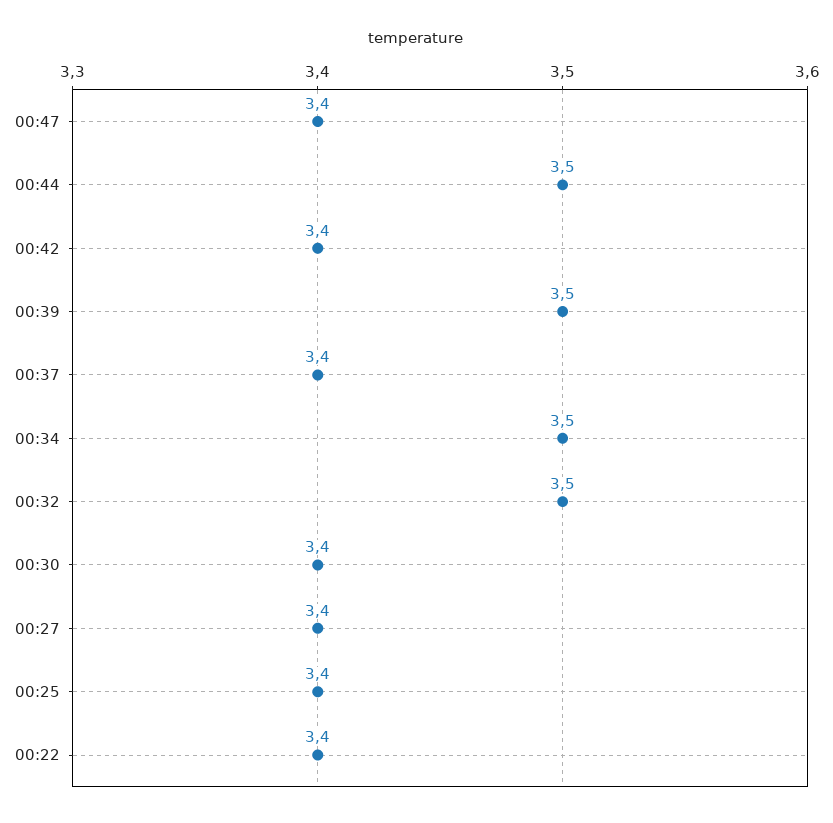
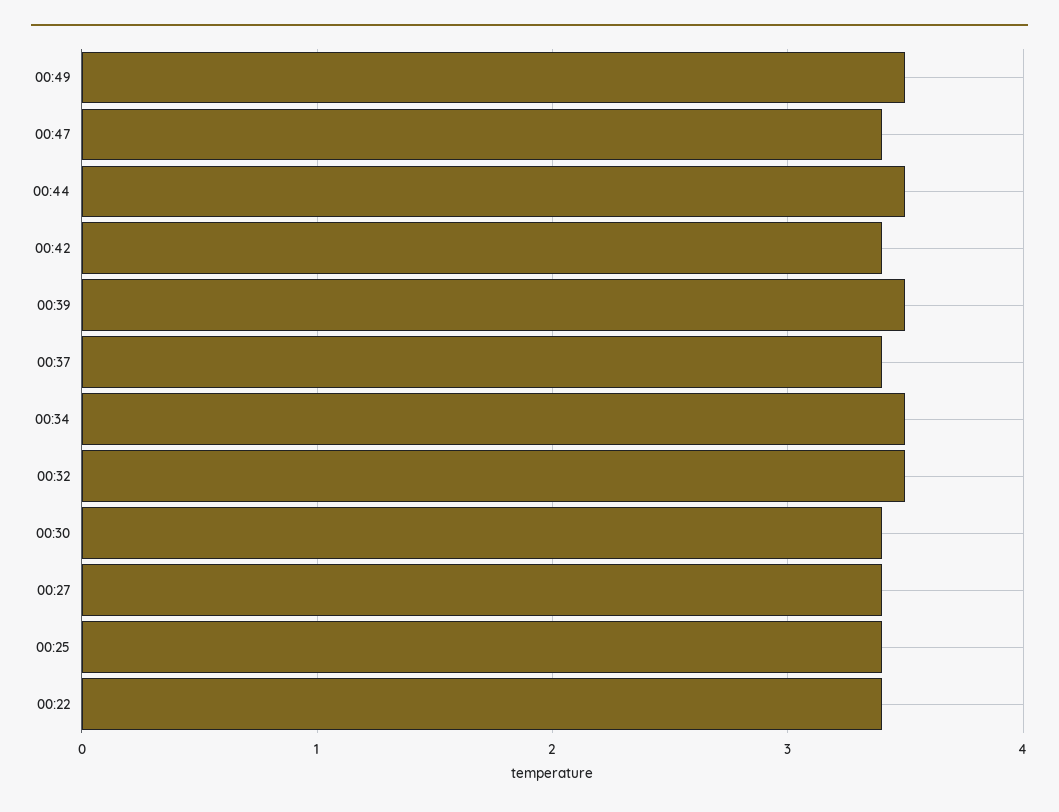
00:49: none -> 3.5

